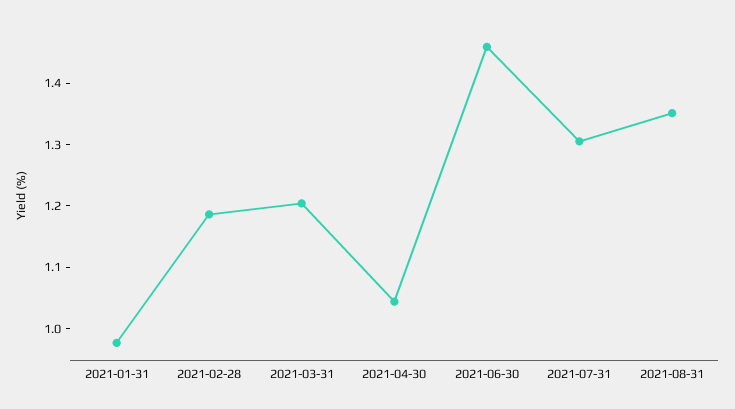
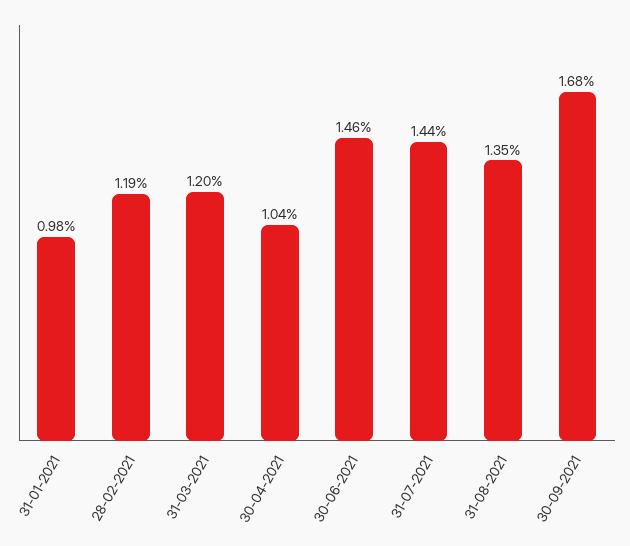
2021-07-31: 1.3 -> 1.44
30-09-2021: none -> 1.68

